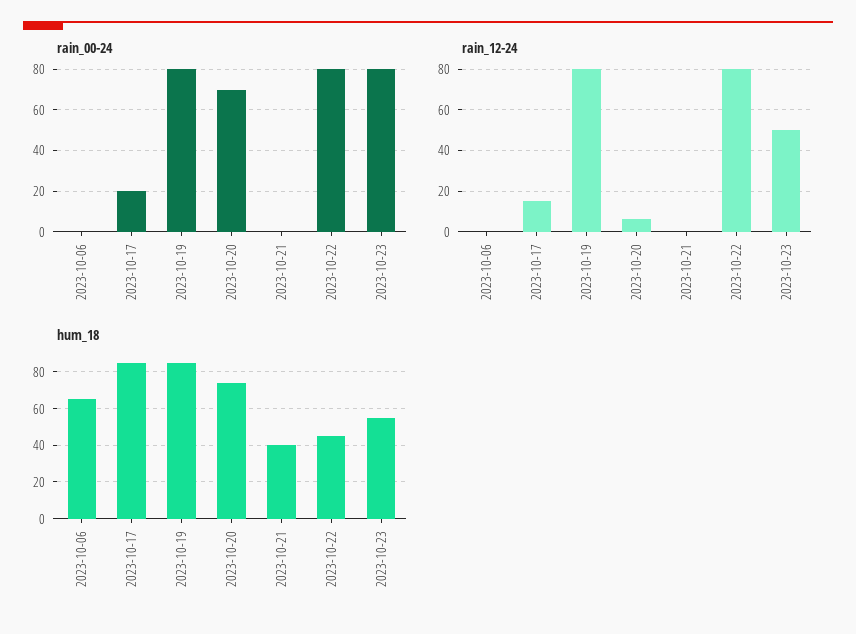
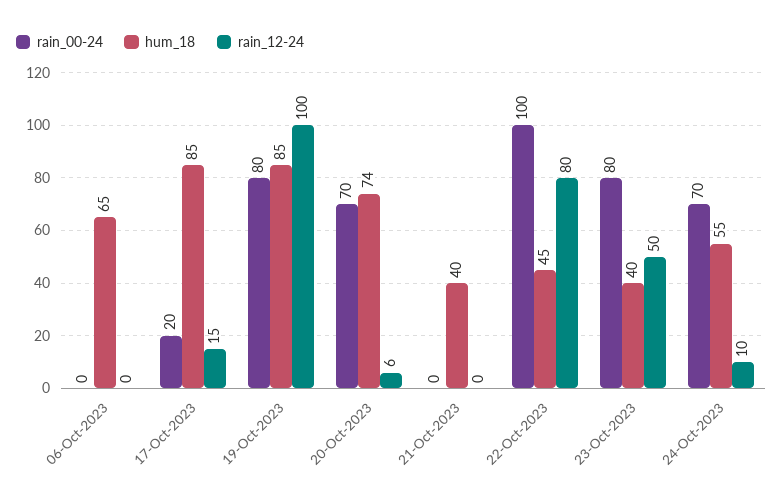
rain_00-24, 2023-10-22: 80 -> 100
rain_12-24, 2023-10-19: 80 -> 100
hum_18, 2023-10-23: 55 -> 40
rain_00-24, 24-Oct-2023: none -> 70
hum_18, 24-Oct-2023: none -> 55
rain_12-24, 24-Oct-2023: none -> 10

